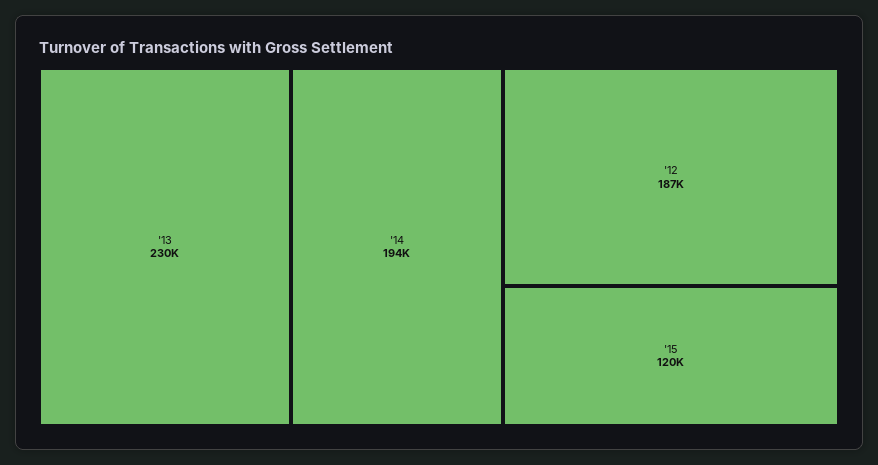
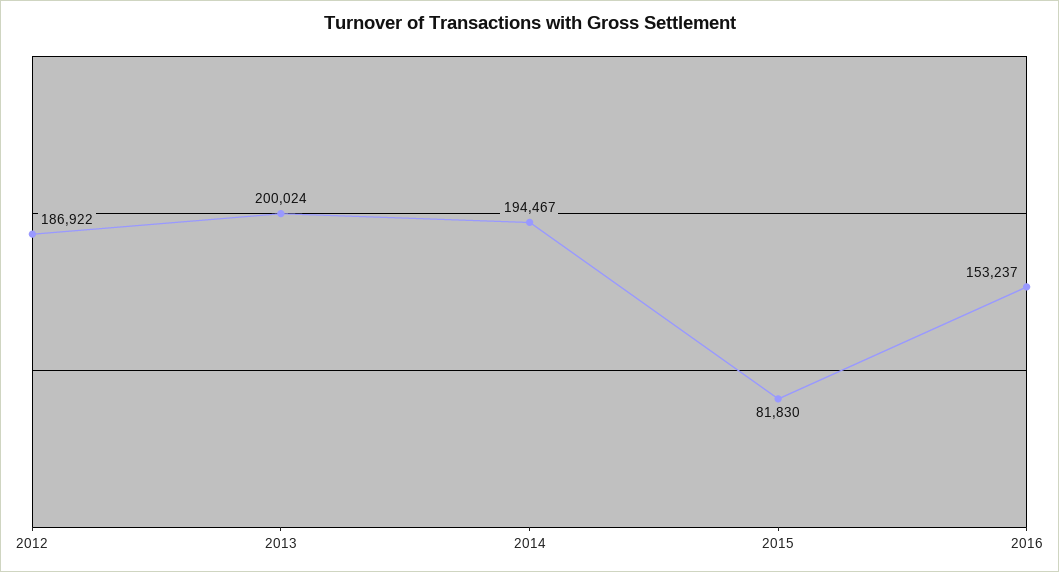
'13: 230000 -> 200024
'15: 120000 -> 81830
2016: none -> 153237

